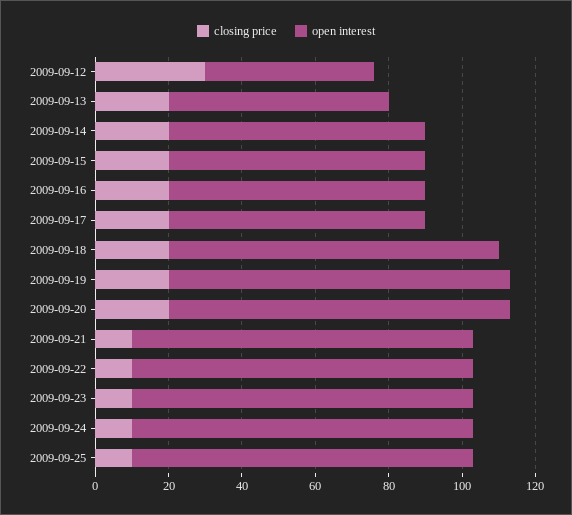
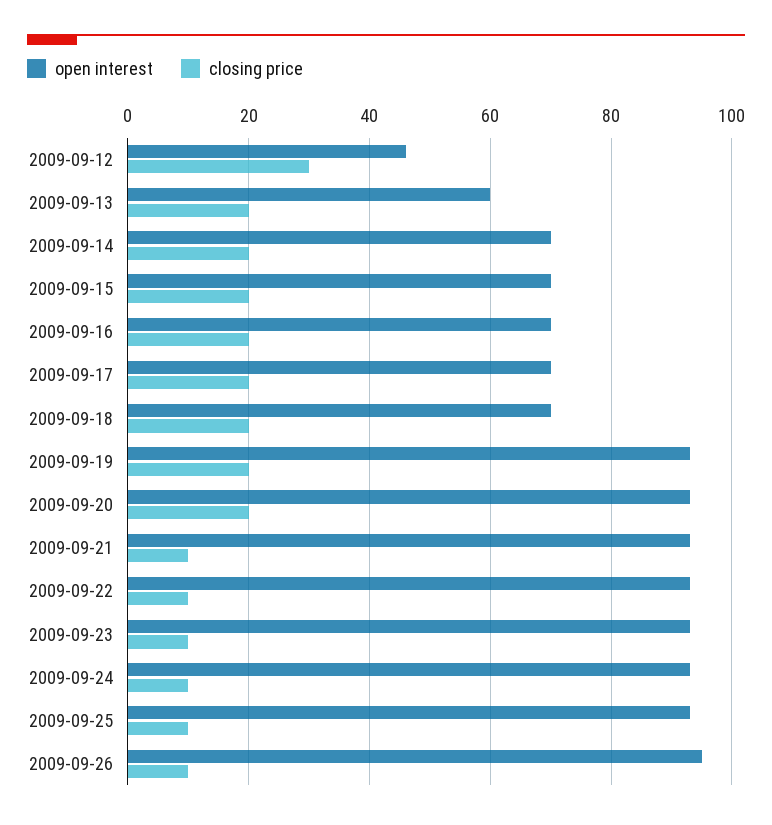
open interest, 2009-09-18: 90 -> 70
open interest, 2009-09-26: none -> 95
closing price, 2009-09-26: none -> 10

